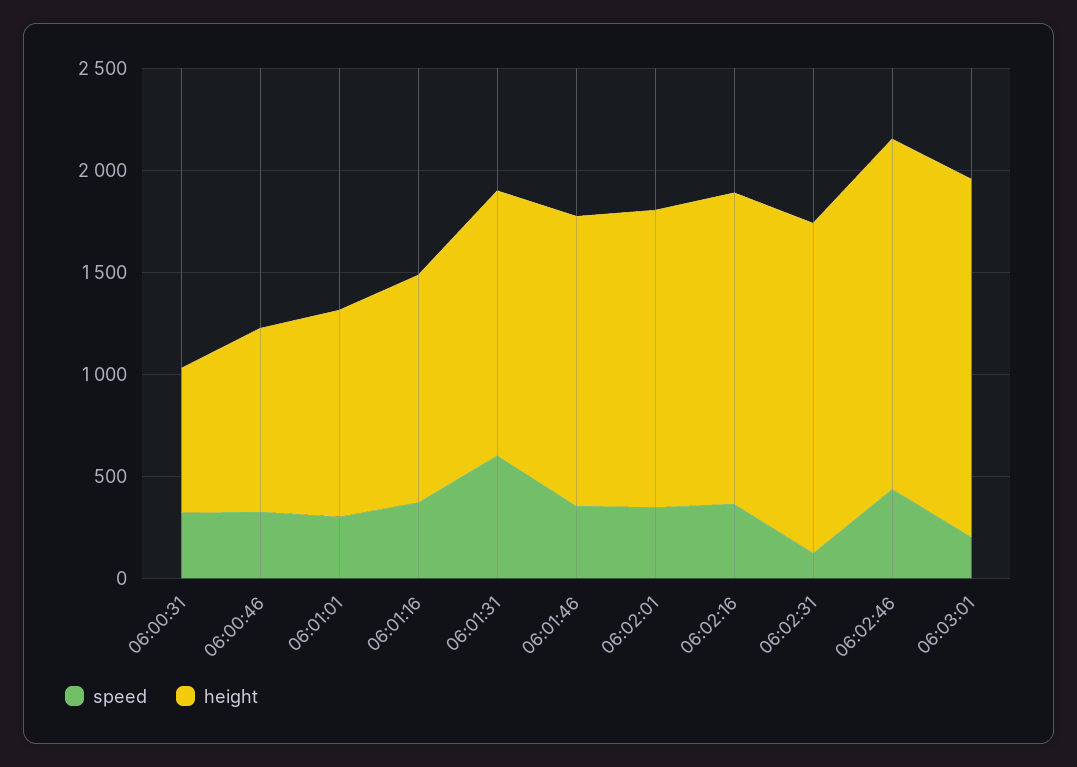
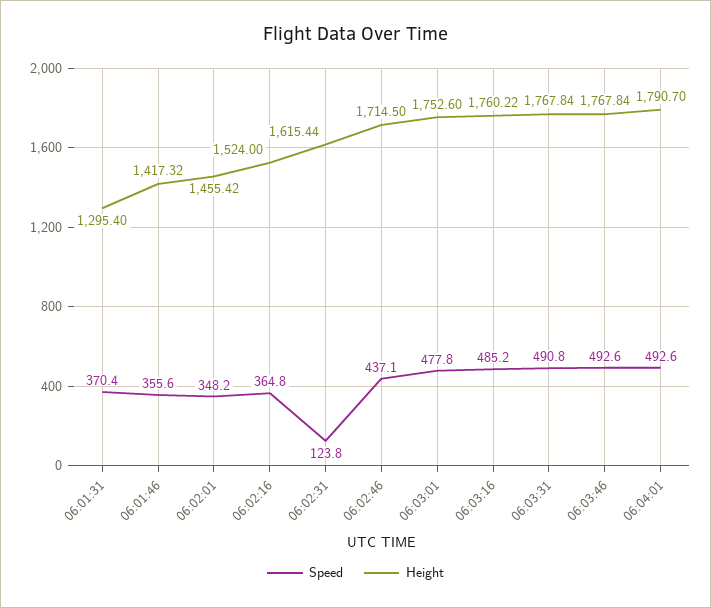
speed, 06:00:31: 300 -> none
height, 06:00:31: 700 -> none
speed, 06:00:46: 300 -> none
height, 06:00:46: 900 -> none
speed, 06:01:01: 300 -> none
height, 06:01:01: 1000 -> none
speed, 06:01:16: 400 -> none
height, 06:01:16: 1100 -> none
speed, 06:01:31: 600 -> 370.4
speed, 06:03:01: 200 -> 477.8
speed, 06:03:16: none -> 485.2
height, 06:03:16: none -> 1760.22
speed, 06:03:31: none -> 490.8
height, 06:03:31: none -> 1767.84
speed, 06:03:46: none -> 492.6
height, 06:03:46: none -> 1767.84
speed, 06:04:01: none -> 492.6
height, 06:04:01: none -> 1790.7

